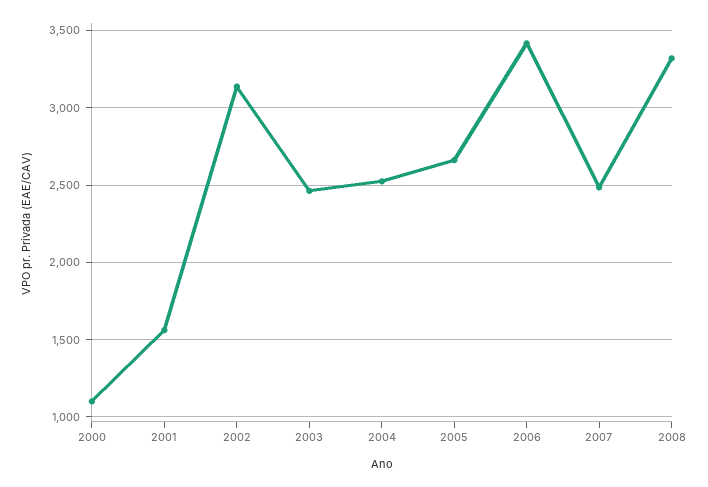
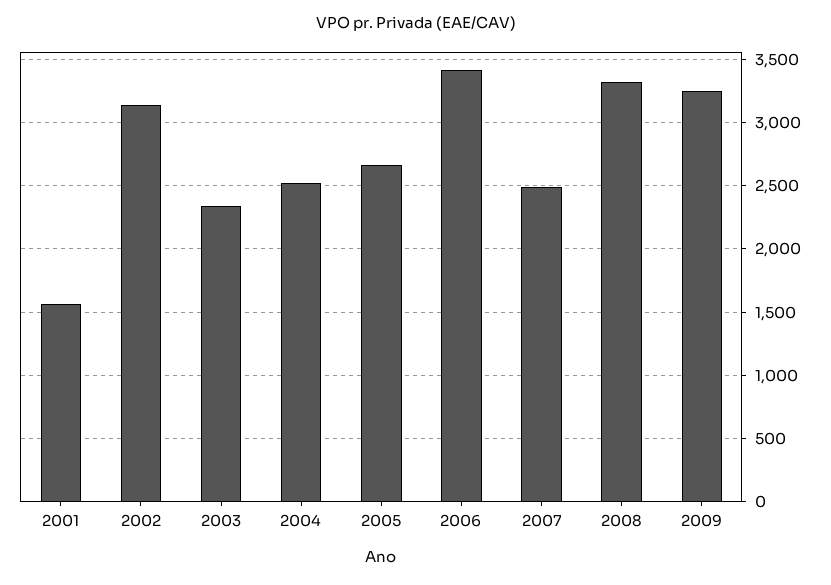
2000: 1100 -> none
2003: 2450 -> 2350
2009: none -> 3250

